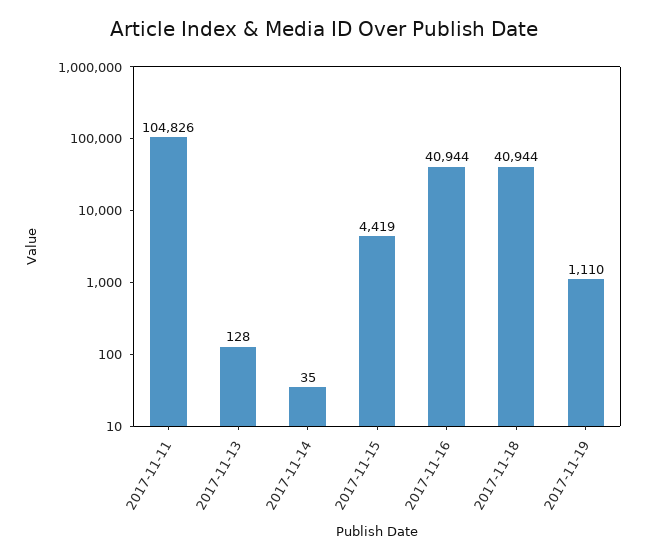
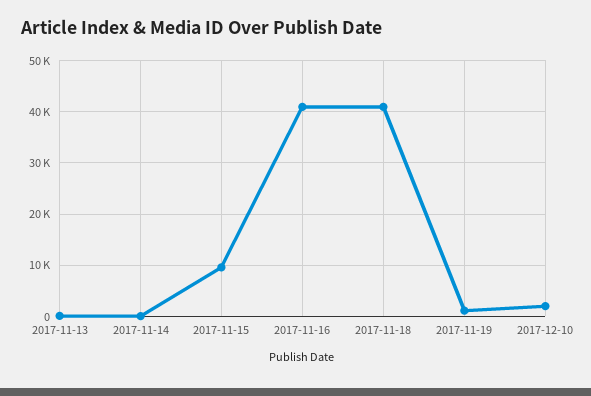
2017-11-11: 104826 -> none
2017-11-15: 4419 -> 10000
2017-12-10: none -> 2000

